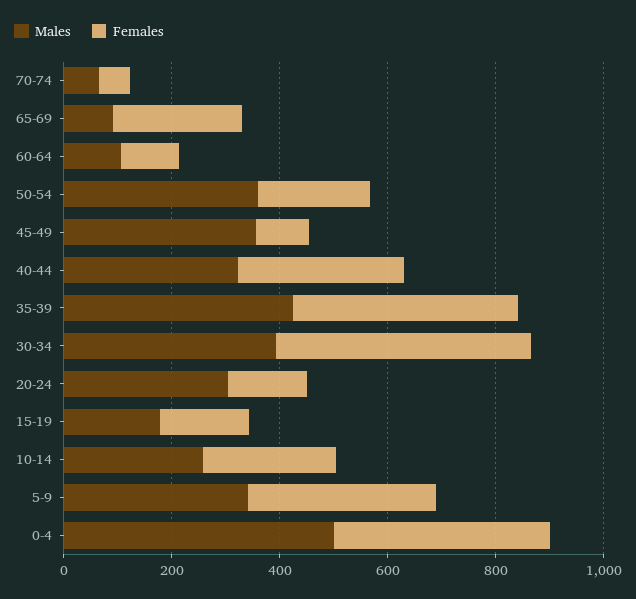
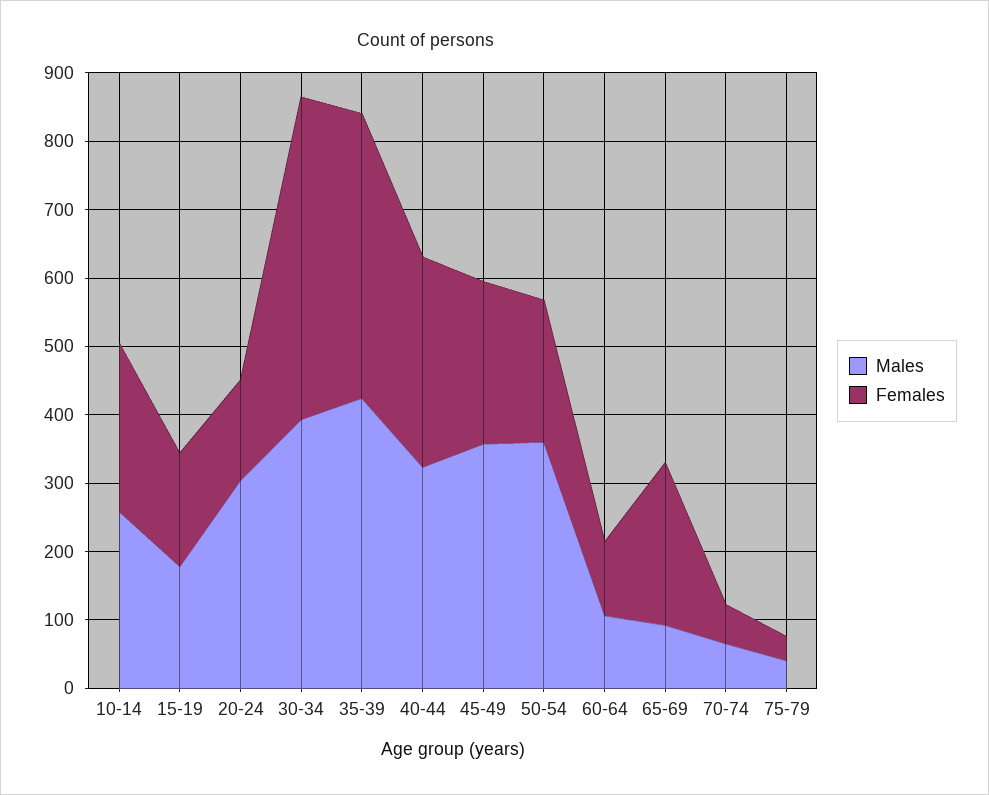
Females, 45-49: 100 -> 240
Males, 5-9: 350 -> none
Females, 5-9: 350 -> none
Males, 0-4: 500 -> none
Females, 0-4: 400 -> none
Males, 75-79: none -> 40
Females, 75-79: none -> 40

